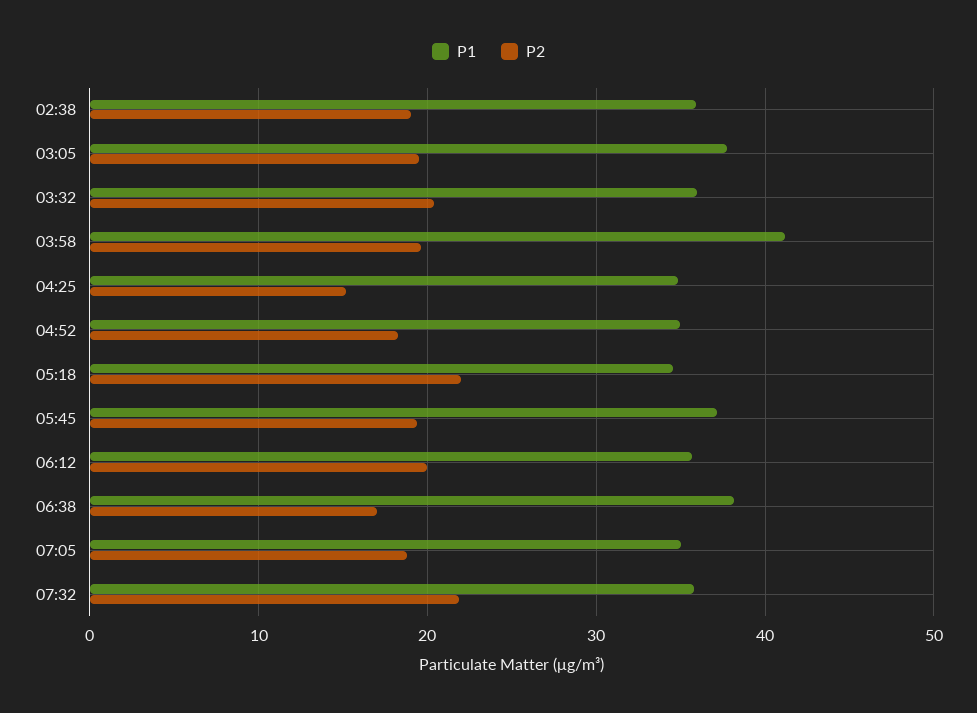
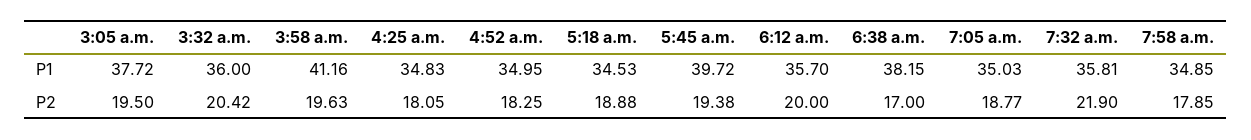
P1, 02:38: 36 -> none
P2, 02:38: 19 -> none
P2, 04:25: 15 -> 18.05
P2, 05:18: 22 -> 18.88
P1, 05:45: 37 -> 39.72
P1, 7:58 a.m.: none -> 34.85
P2, 7:58 a.m.: none -> 17.85

